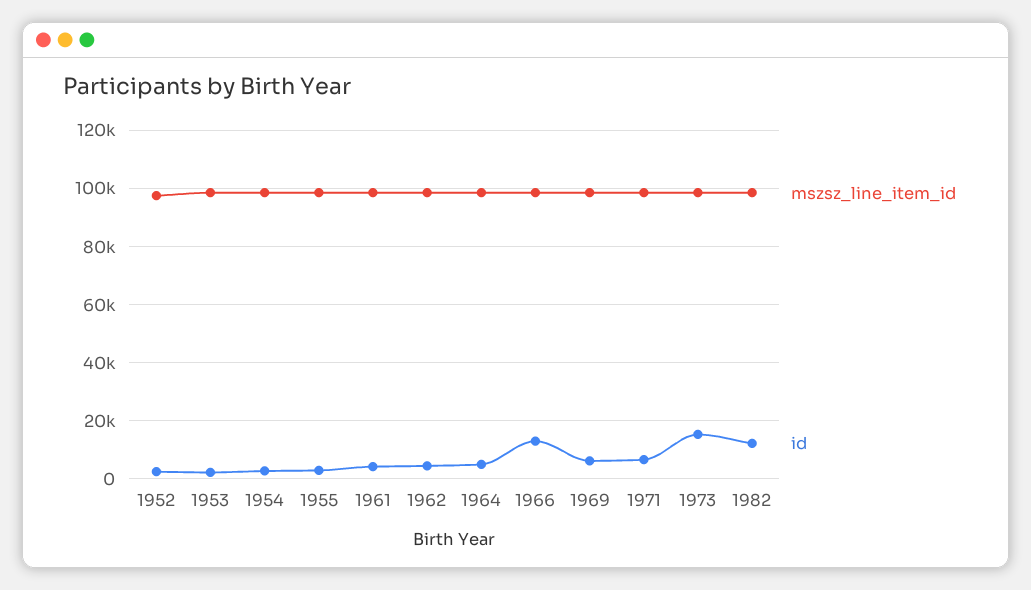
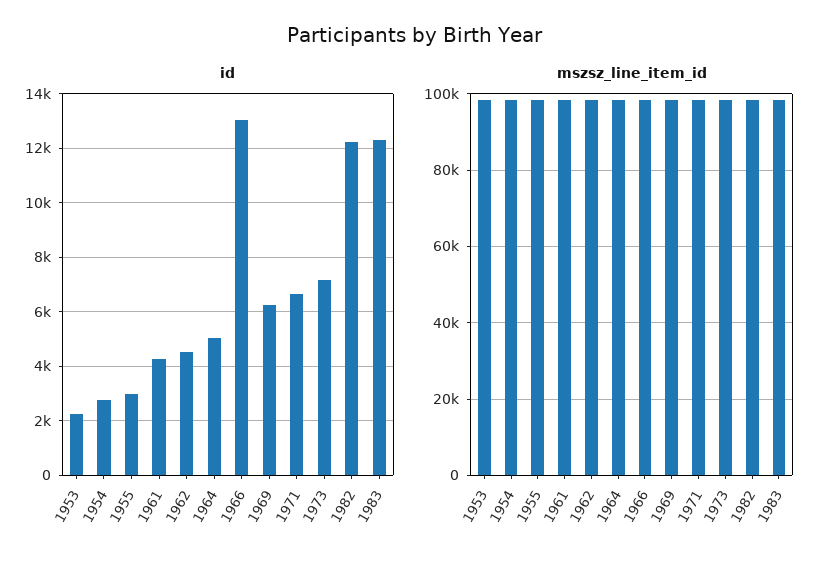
mszsz_line_item_id, 1952: 97500 -> none
id, 1952: 2500 -> none
id, 1973: 15000 -> 7250
id, 1983: none -> 12250
mszsz_line_item_id, 1983: none -> 98000

